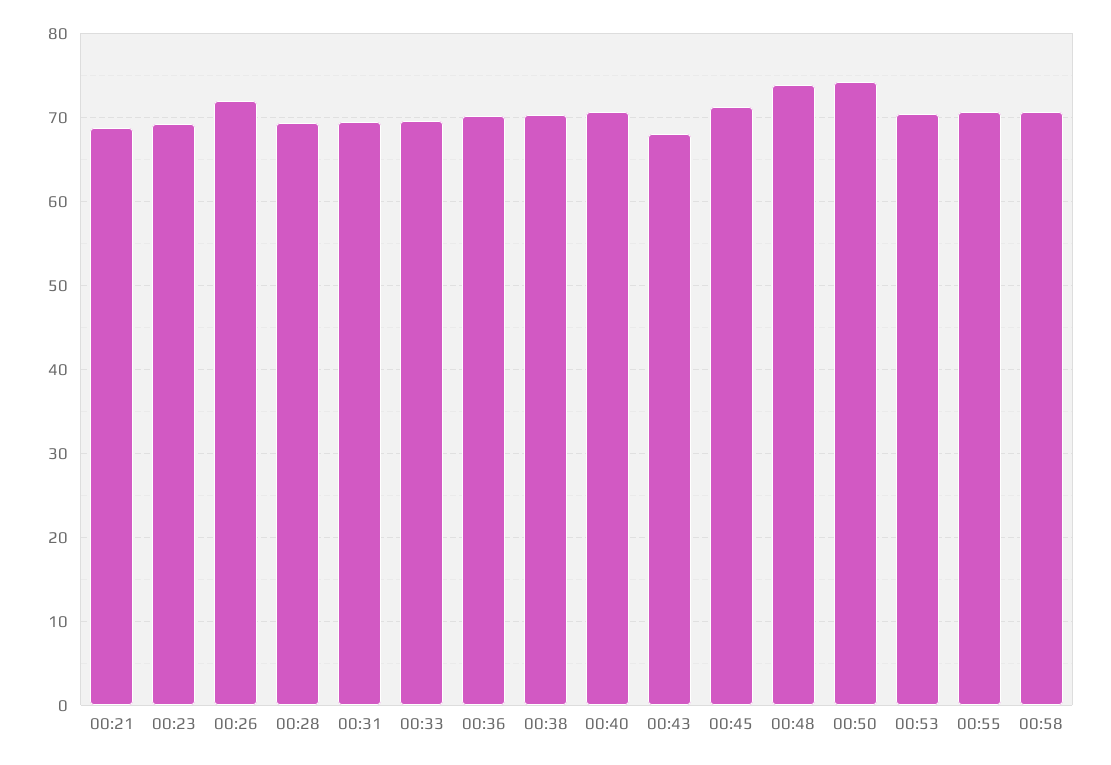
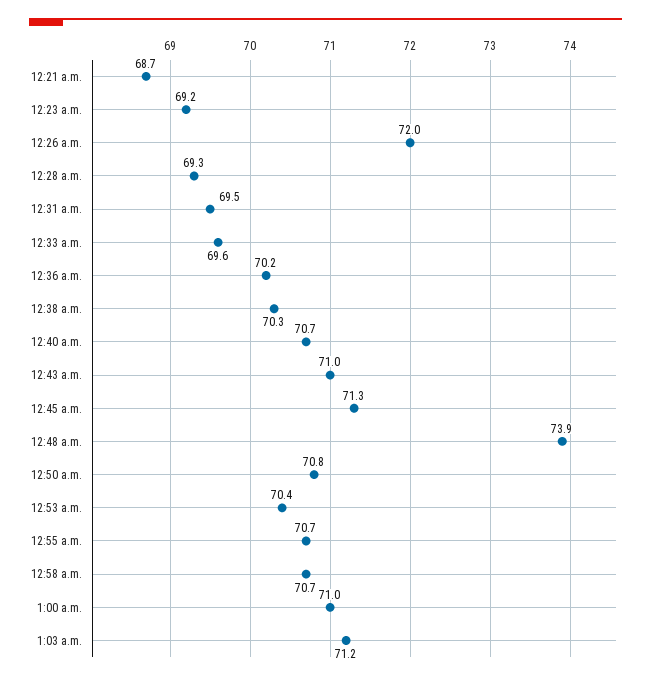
00:43: 68 -> 71
00:50: 74 -> 70.8
1:00 a.m.: none -> 71
1:03 a.m.: none -> 71.2

